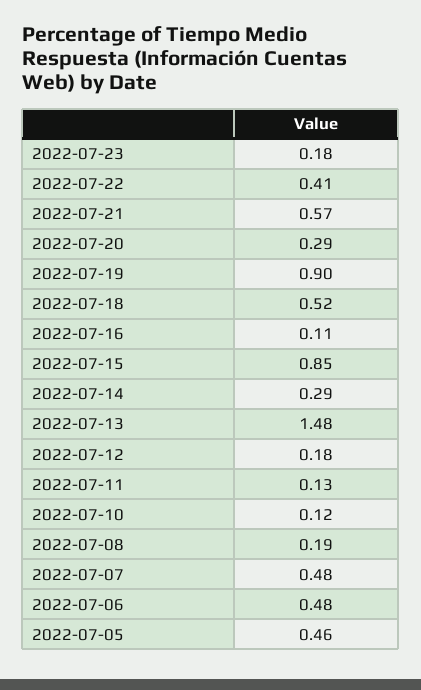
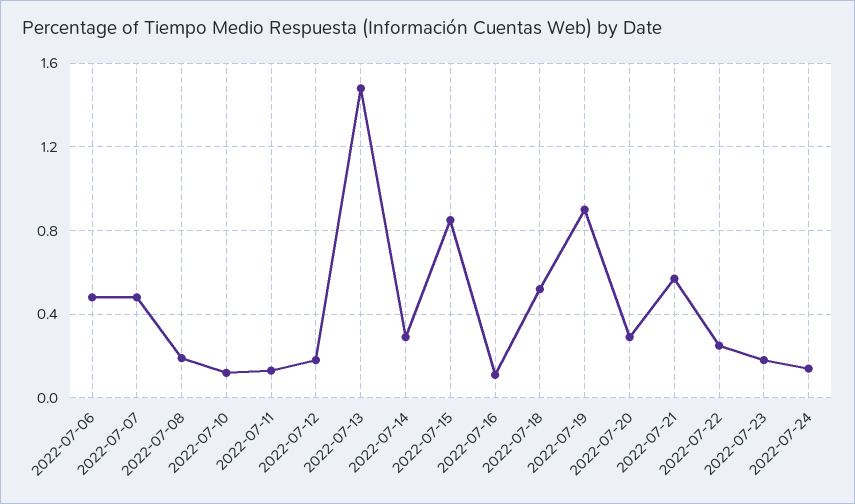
2022-07-22: 0.41 -> 0.25
2022-07-05: 0.46 -> none
2022-07-24: none -> 0.15

